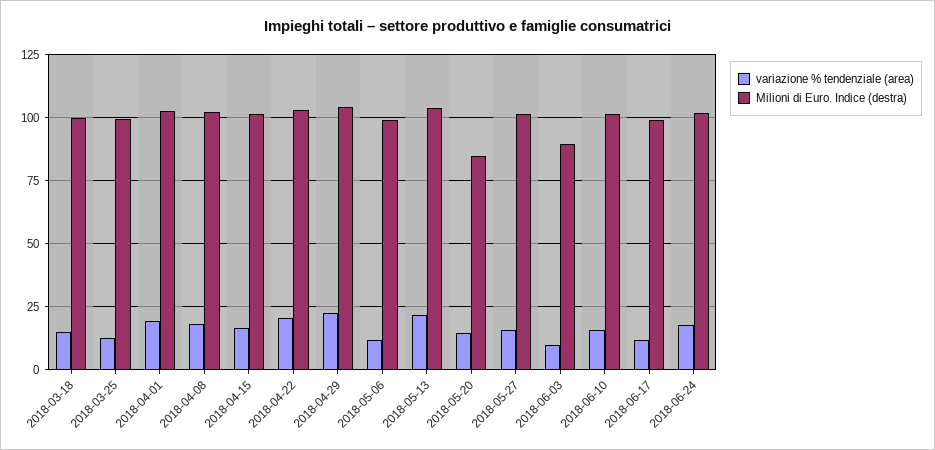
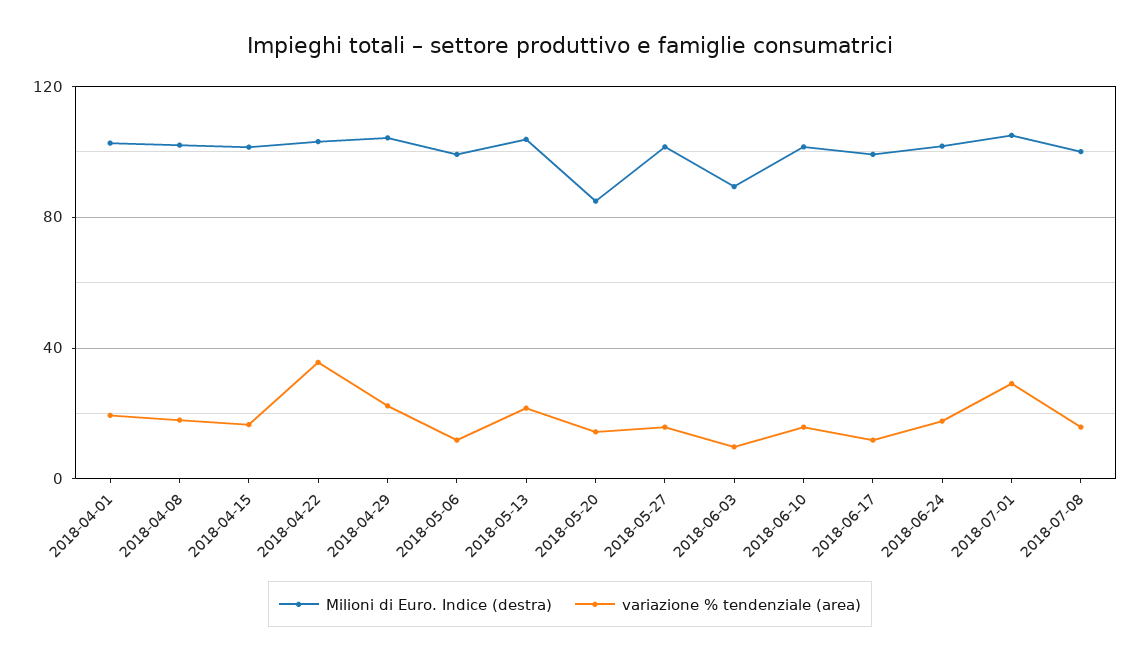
variazione % tendenziale (area), 2018-03-18: 15 -> none
Milioni di Euro. Indice (destra), 2018-03-18: 100 -> none
variazione % tendenziale (area), 2018-03-25: 12.5 -> none
Milioni di Euro. Indice (destra), 2018-03-25: 100 -> none
variazione % tendenziale (area), 2018-04-22: 20 -> 35
Milioni di Euro. Indice (destra), 2018-07-01: none -> 105
variazione % tendenziale (area), 2018-07-01: none -> 30
Milioni di Euro. Indice (destra), 2018-07-08: none -> 100
variazione % tendenziale (area), 2018-07-08: none -> 15

